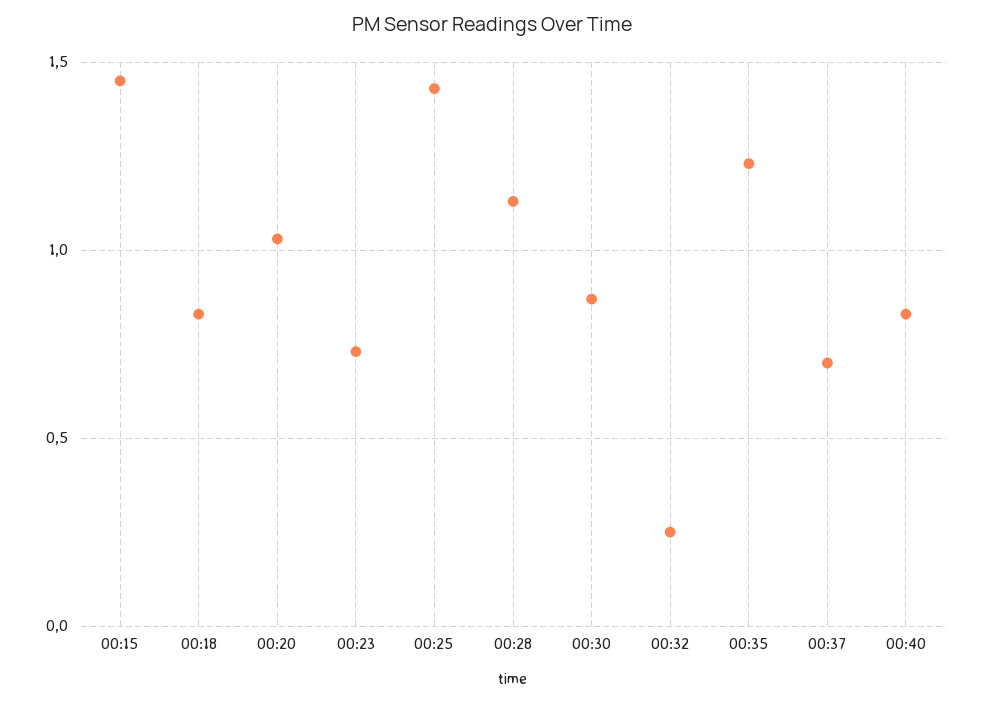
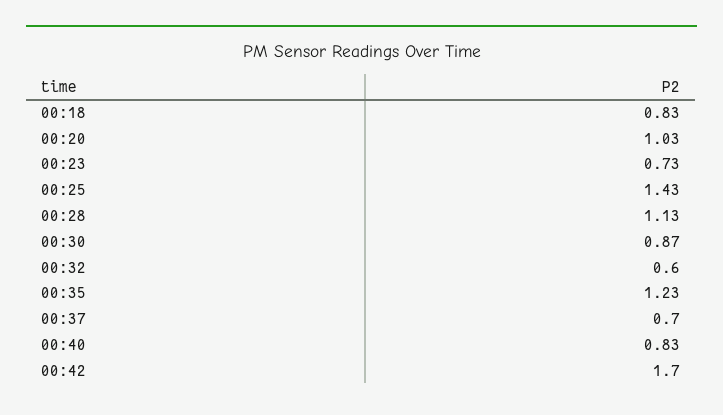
00:15: 1.45 -> none
00:32: 0.25 -> 0.6
00:42: none -> 1.7

